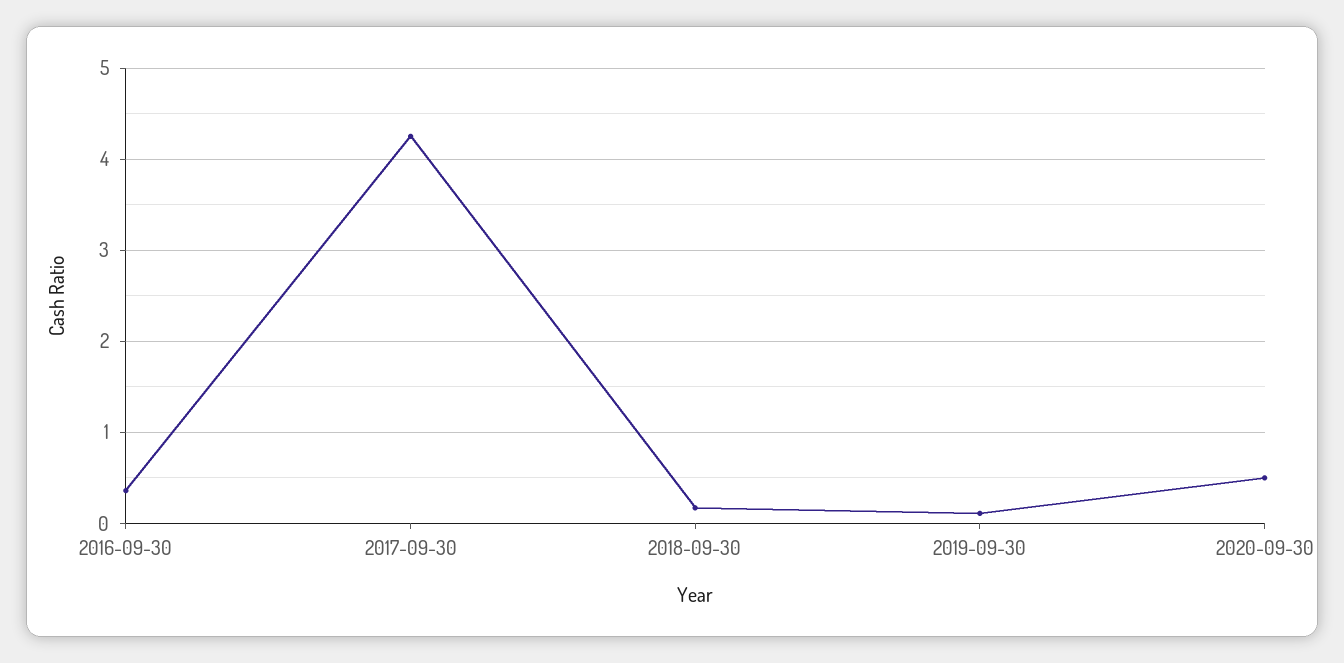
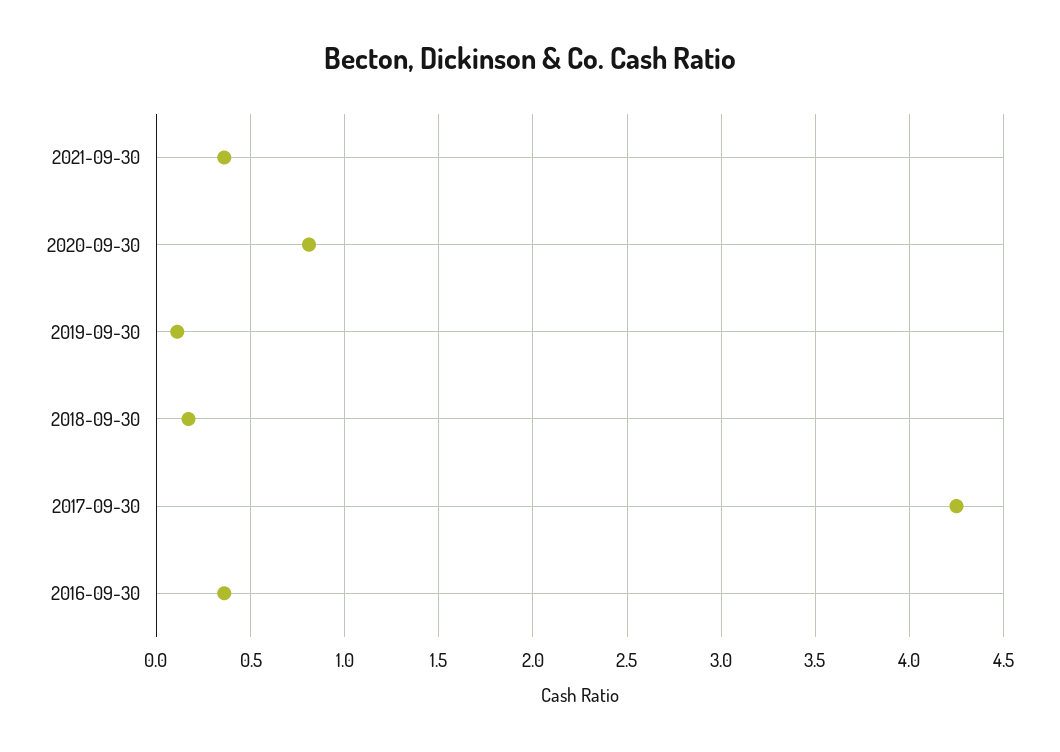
2020-09-30: 0.5 -> 0.8
2021-09-30: none -> 0.35

